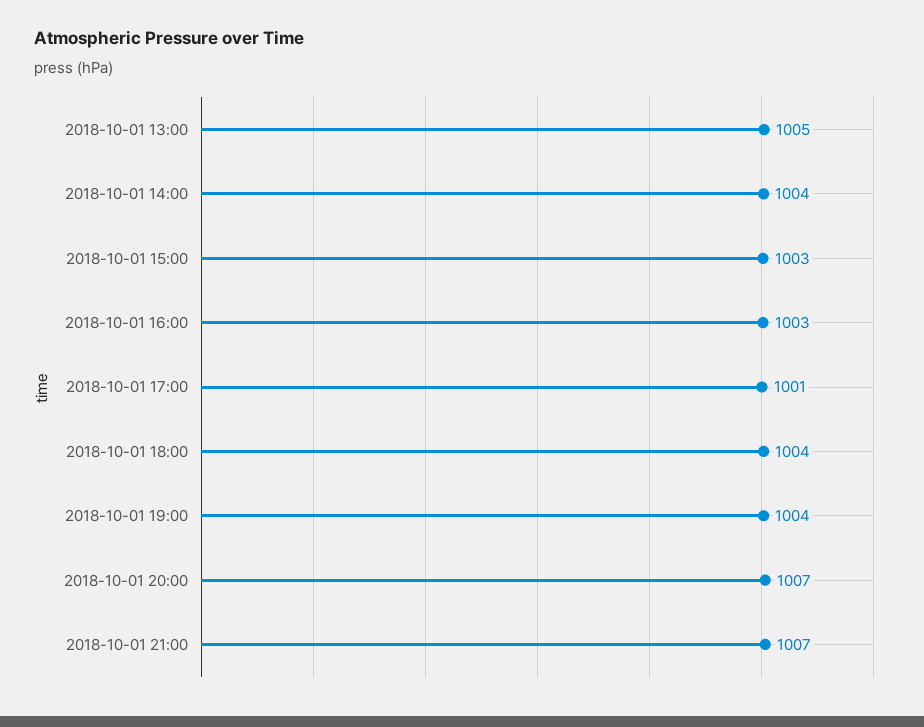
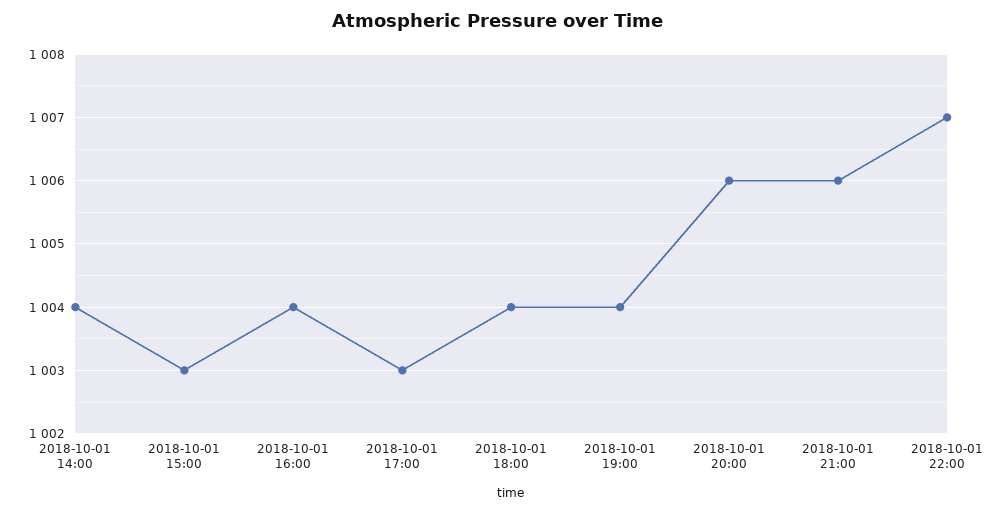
2018-10-01 13:00: 1005 -> none
2018-10-01 16:00: 1003 -> 1004
2018-10-01 17:00: 1001 -> 1003
2018-10-01 20:00: 1007 -> 1006
2018-10-01 21:00: 1007 -> 1006
2018-10-01 22:00: none -> 1007

